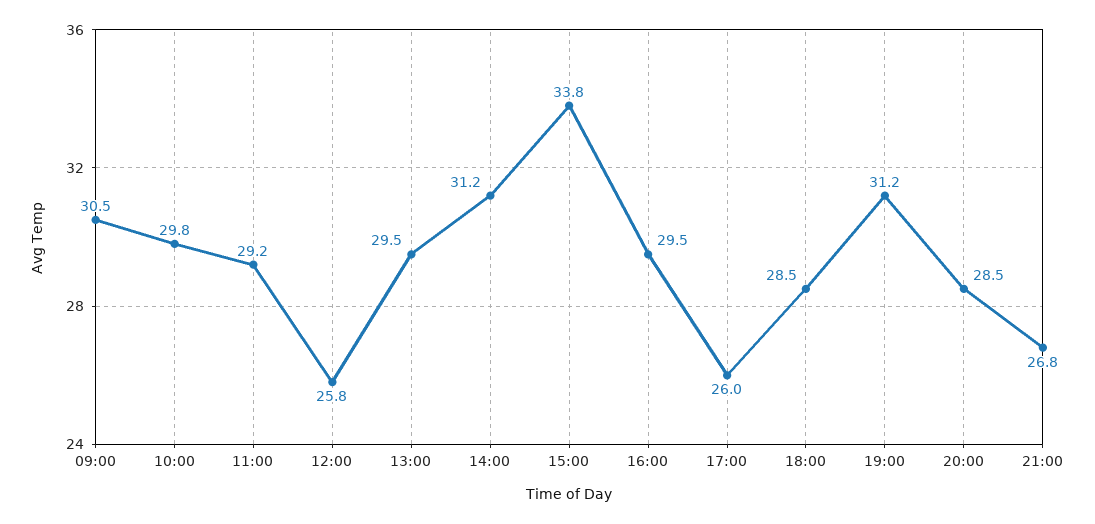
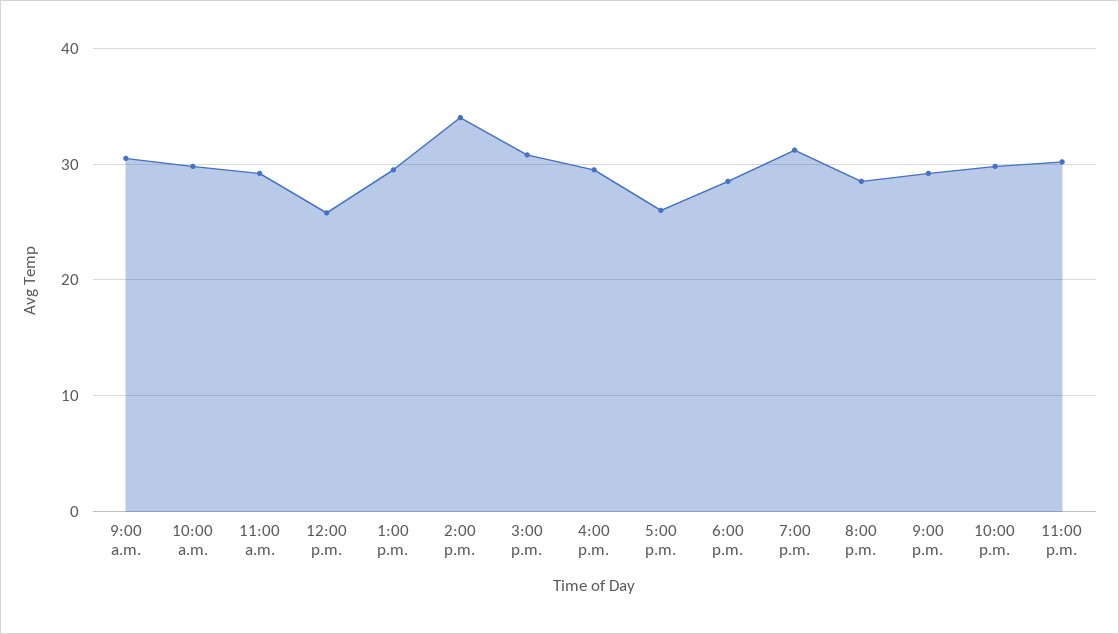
14:00: 31.2 -> 34
15:00: 33.8 -> 31
21:00: 26.8 -> 29
10:00 p.m.: none -> 30
11:00 p.m.: none -> 30

